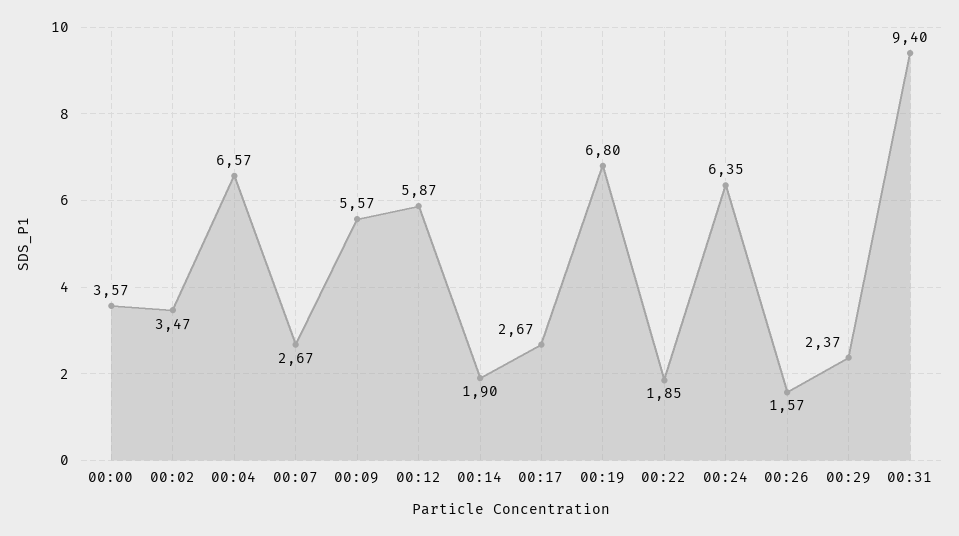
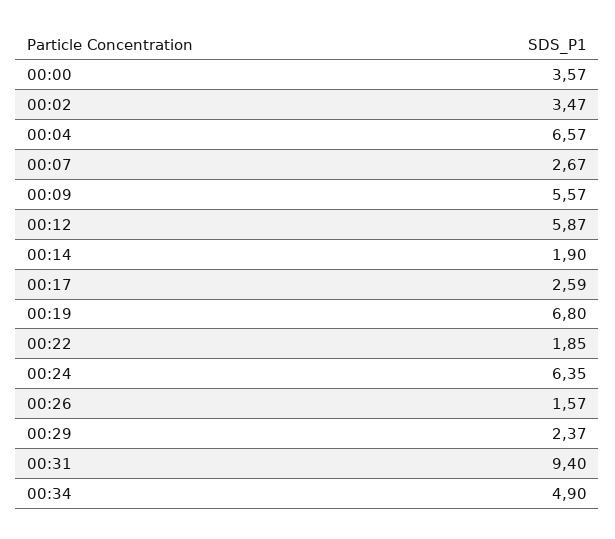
00:17: 2.67 -> 2.59
00:34: none -> 4.9

